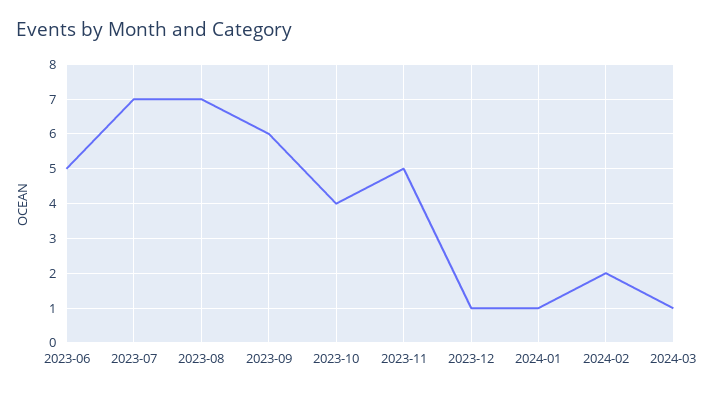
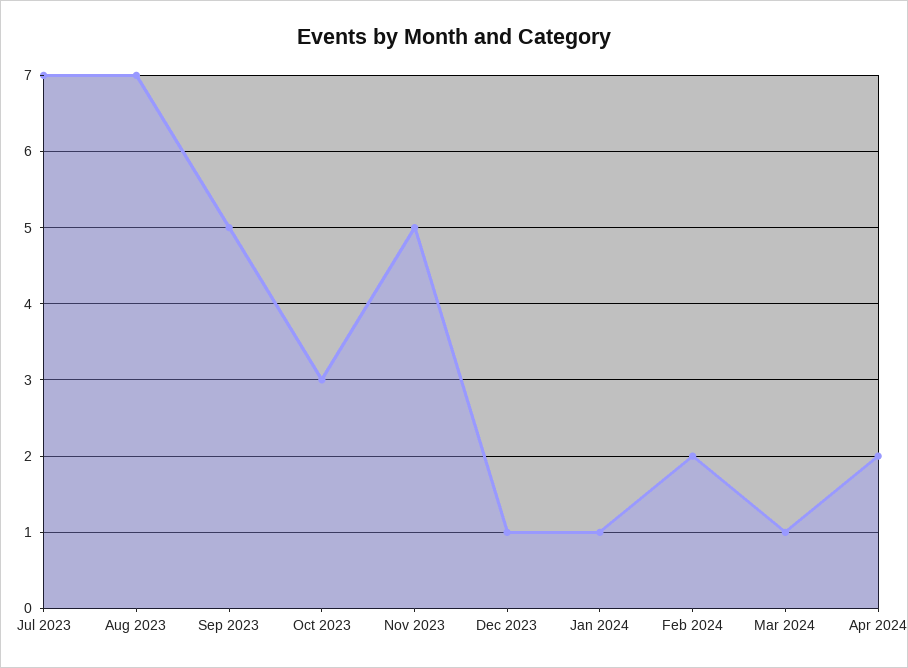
2023-06: 5 -> none
2023-09: 6 -> 5
2023-10: 4 -> 3
Apr 2024: none -> 2

